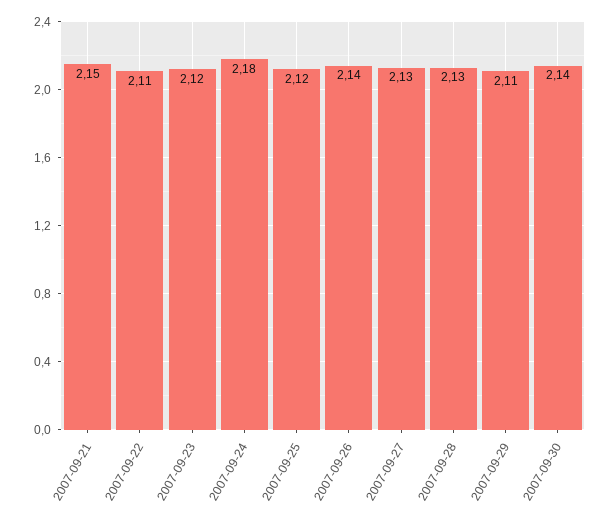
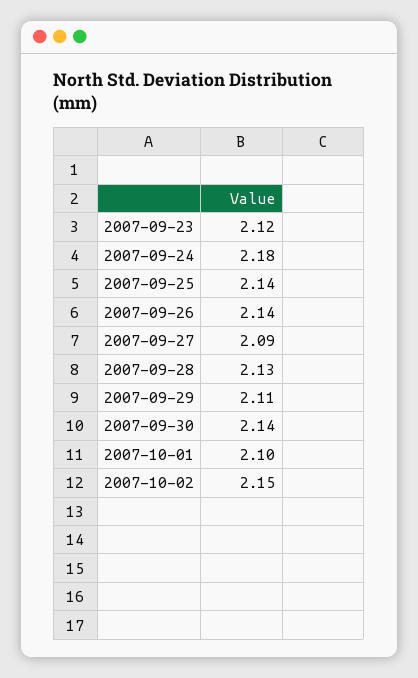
2007-09-21: 2.15 -> none
2007-09-22: 2.11 -> none
2007-09-25: 2.12 -> 2.14
2007-09-27: 2.13 -> 2.09
2007-10-01: none -> 2.1
2007-10-02: none -> 2.15

